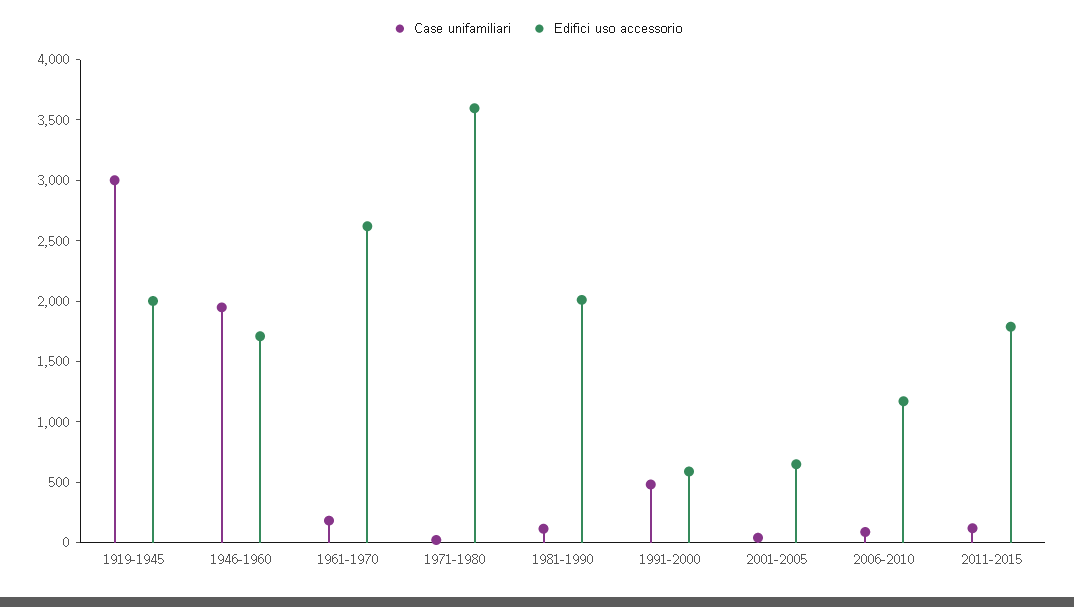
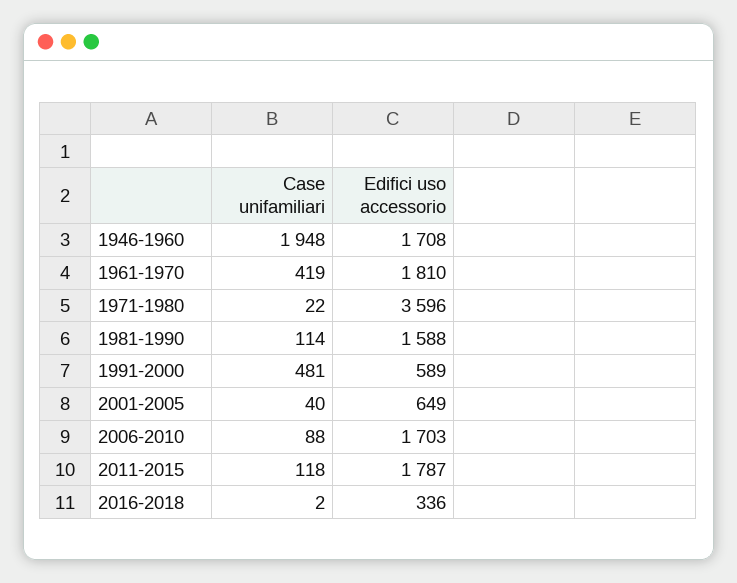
Case unifamiliari, 1919-1945: 3000 -> none
Edifici uso accessorio, 1919-1945: 2000 -> none
Case unifamiliari, 1961-1970: 200 -> 419
Edifici uso accessorio, 1961-1970: 2600 -> 1810
Edifici uso accessorio, 1981-1990: 2000 -> 1588
Edifici uso accessorio, 2006-2010: 1200 -> 1703
Case unifamiliari, 2016-2018: none -> 2
Edifici uso accessorio, 2016-2018: none -> 336

